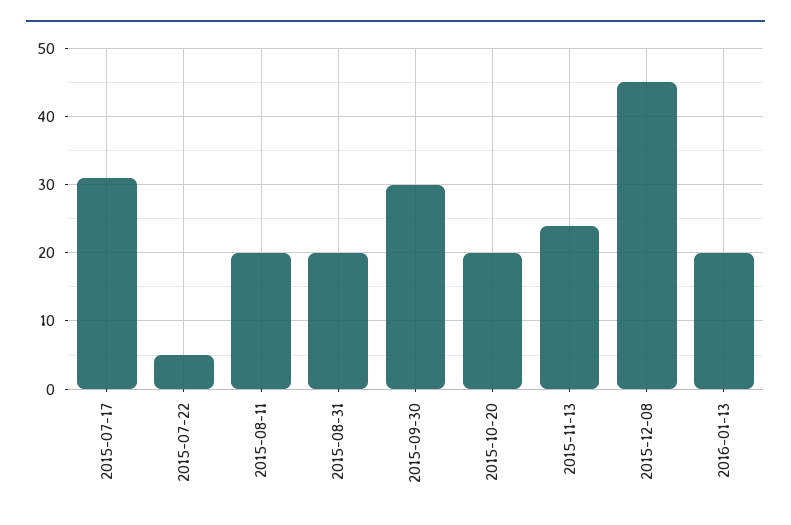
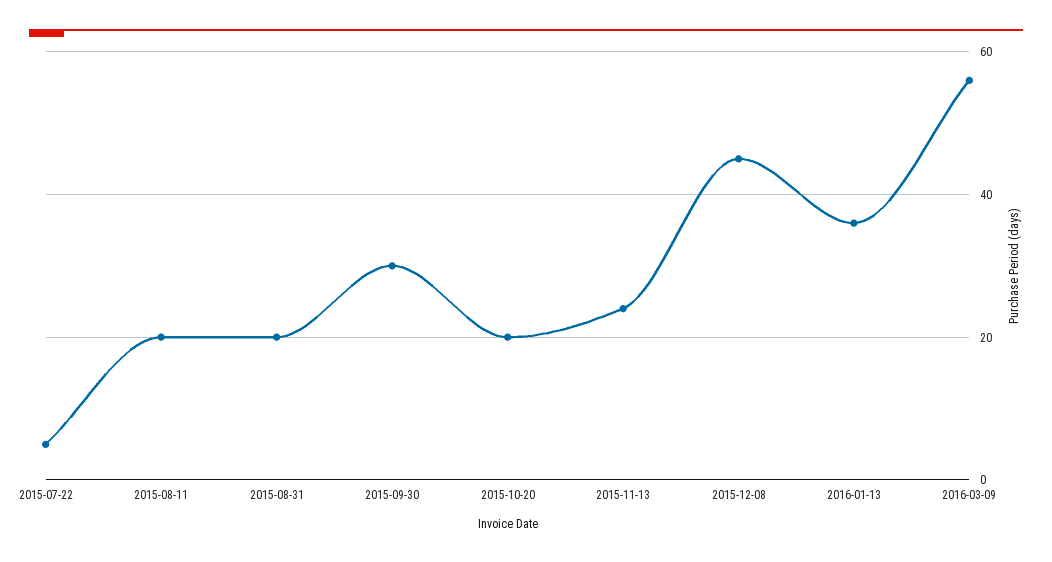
2015-07-17: 31 -> none
2016-01-13: 20 -> 35
2016-03-09: none -> 55

